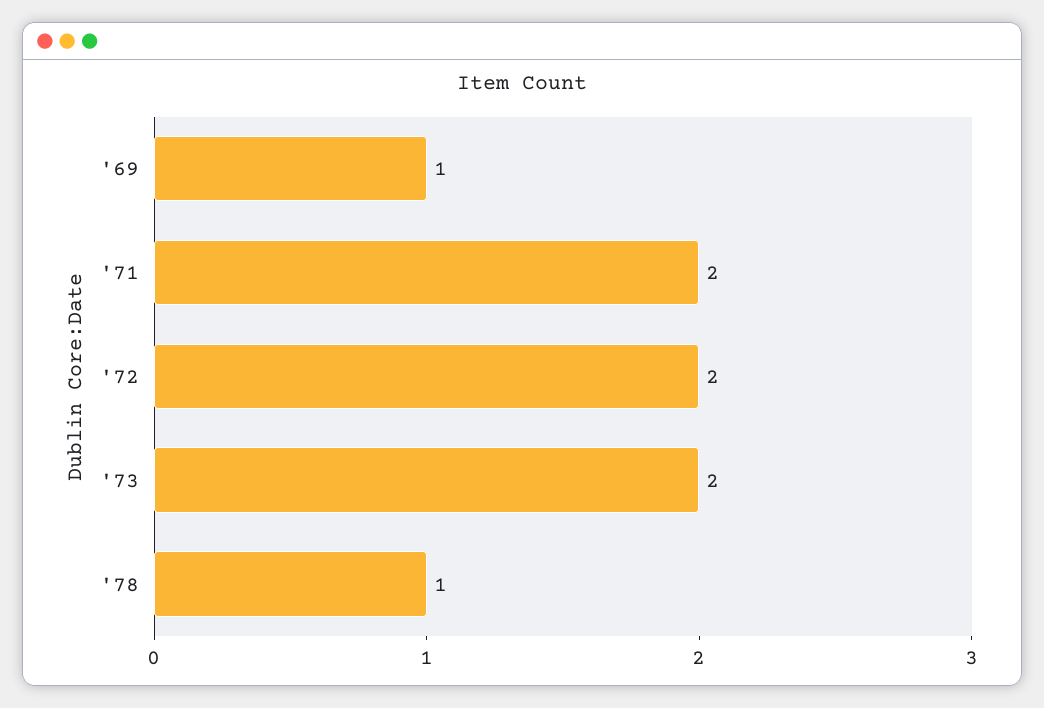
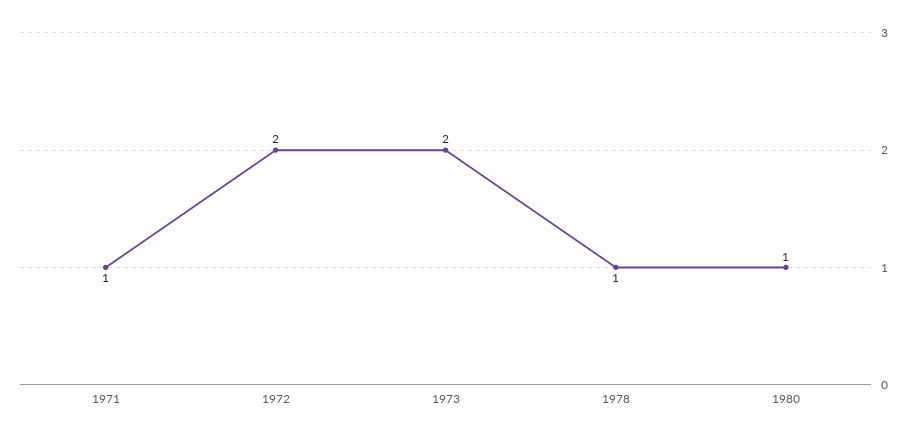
'69: 1 -> none
'71: 2 -> 1
1980: none -> 1

